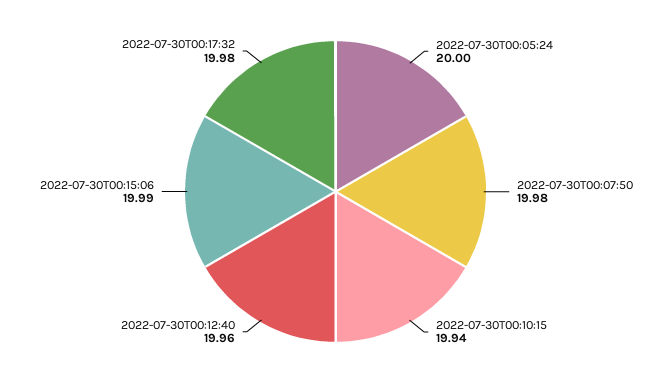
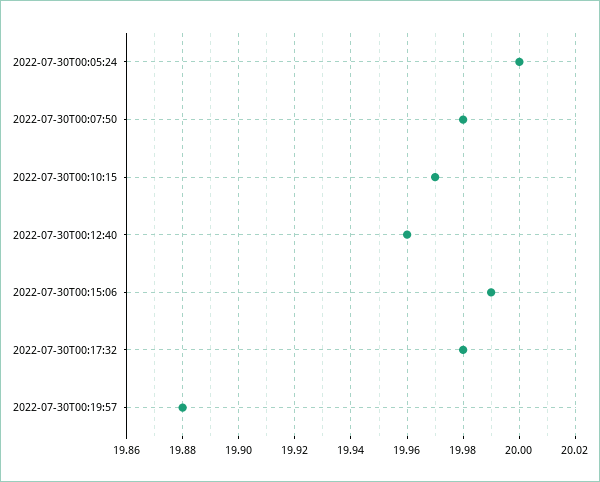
2022-07-30T00:10:15: 19.94 -> 19.97
2022-07-30T00:19:57: none -> 19.88

